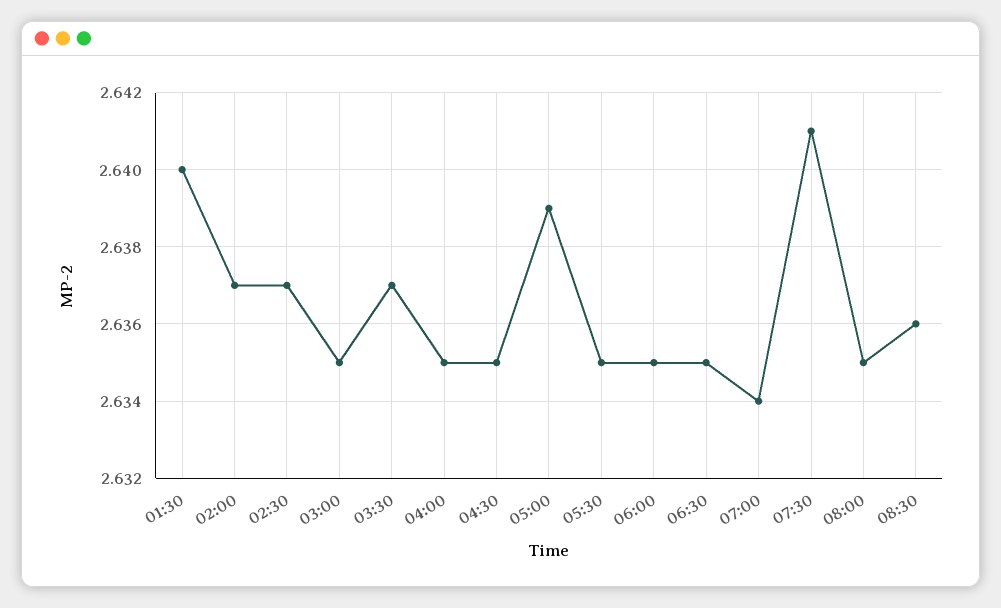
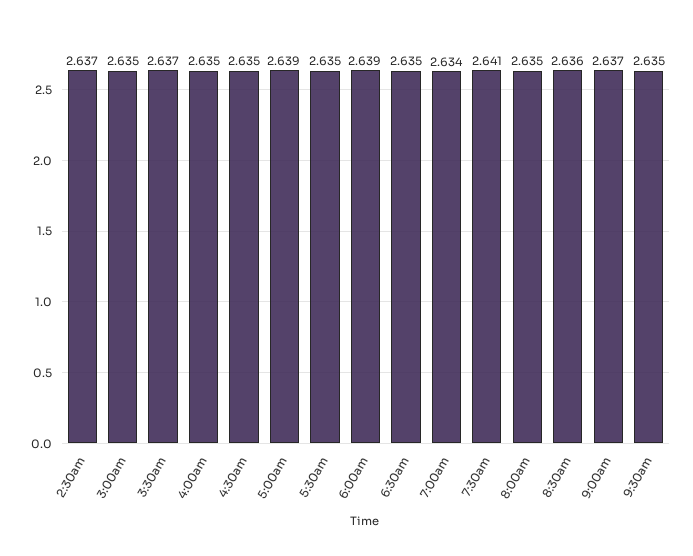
01:30: 2.64 -> none
02:00: 2.637 -> none
06:00: 2.635 -> 2.639
9:00am: none -> 2.637
9:30am: none -> 2.635

